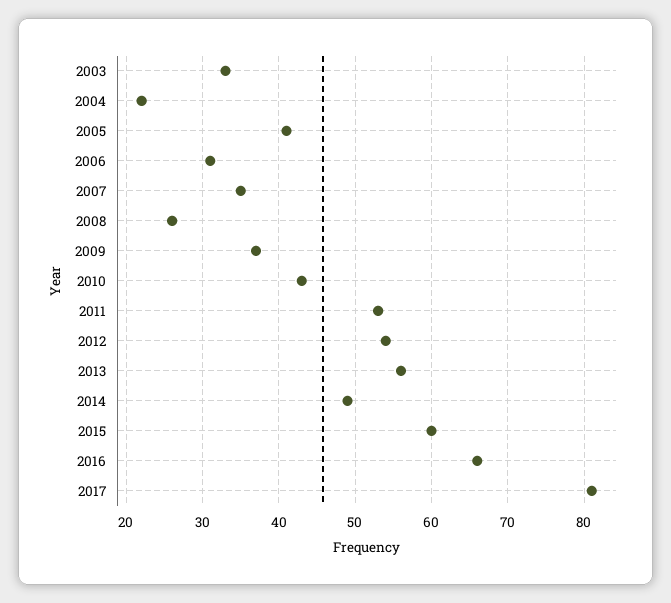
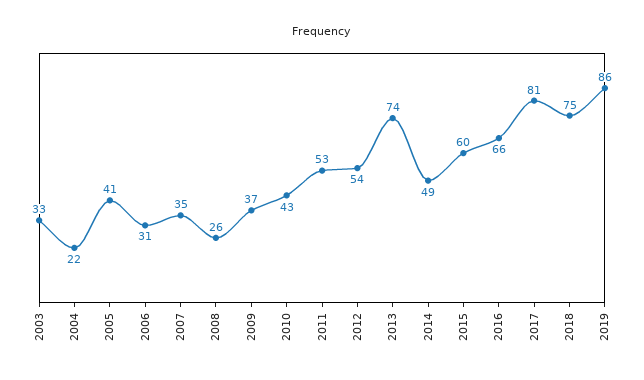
2013: 56 -> 74
2018: none -> 75
2019: none -> 86

